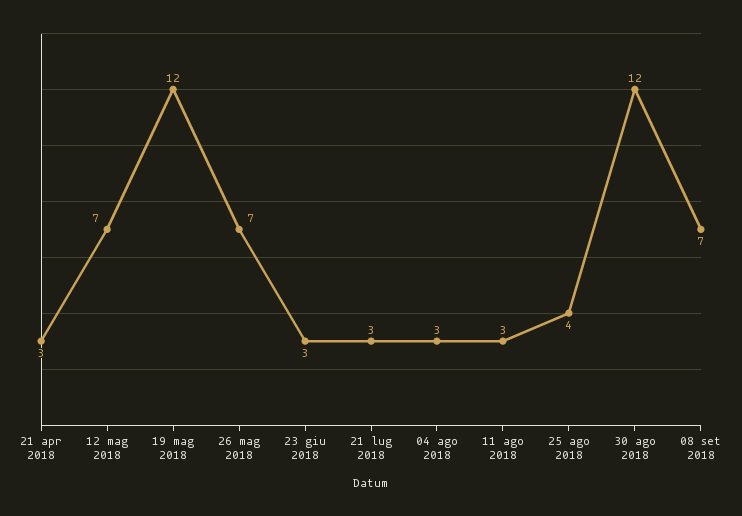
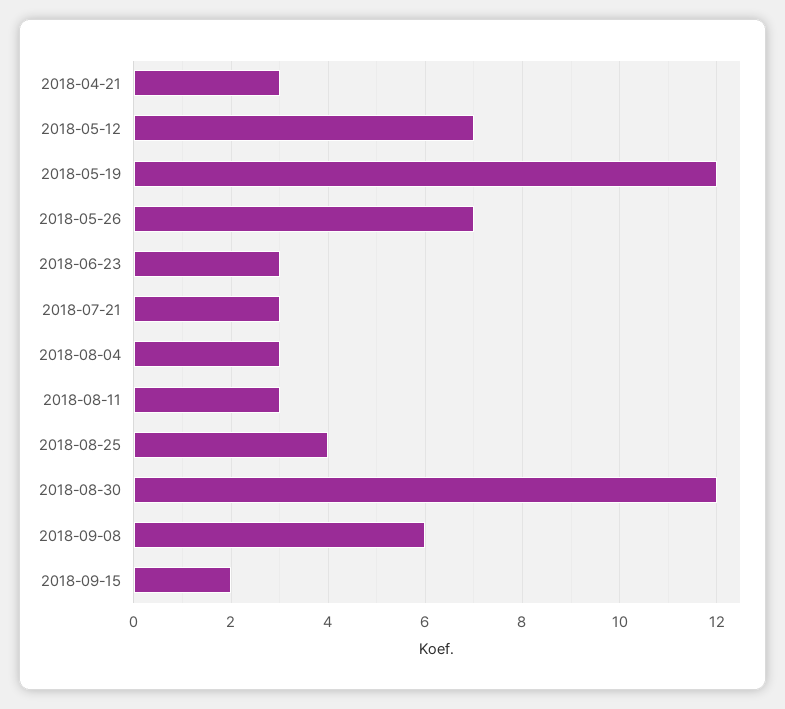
08 set 2018: 7 -> 6
2018-09-15: none -> 2

